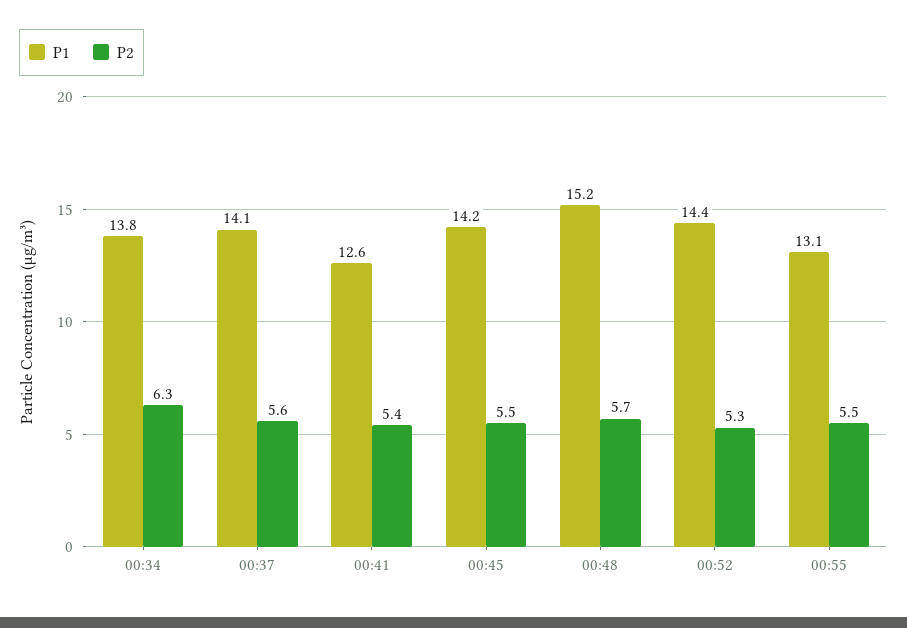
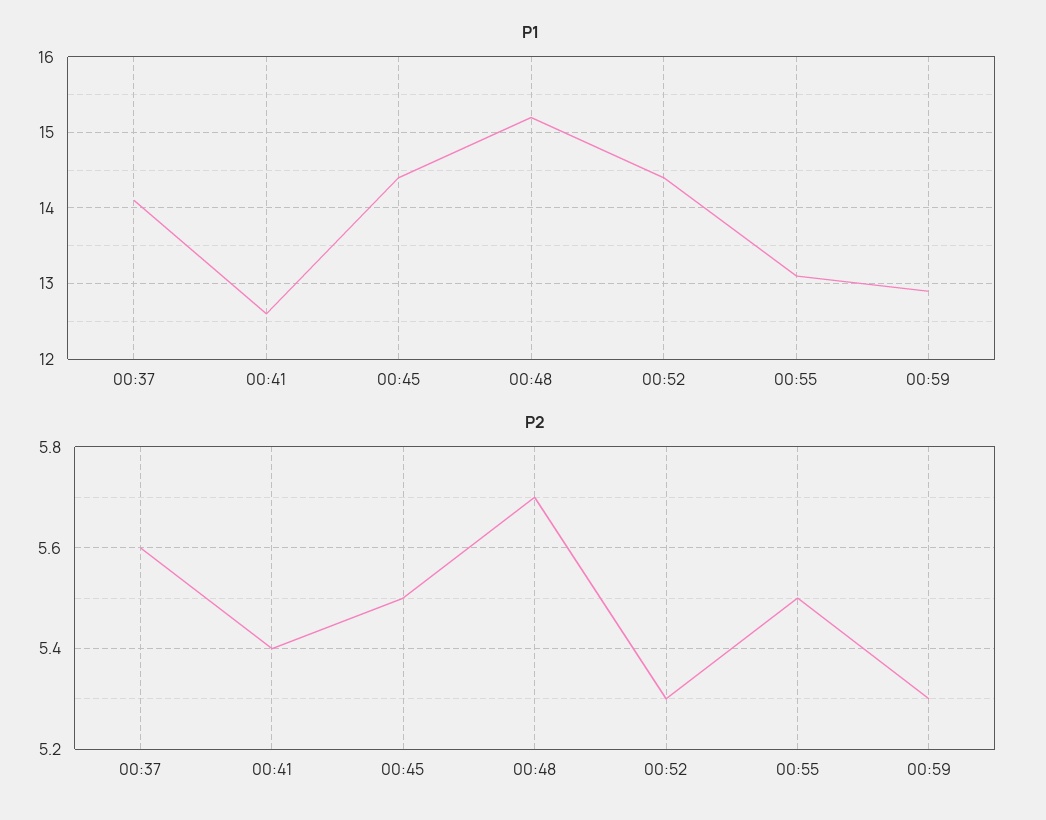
P1, 00:34: 13.8 -> none
P2, 00:34: 6.3 -> none
P1, 00:45: 14.2 -> 14.4
P1, 00:59: none -> 12.9
P2, 00:59: none -> 5.3

